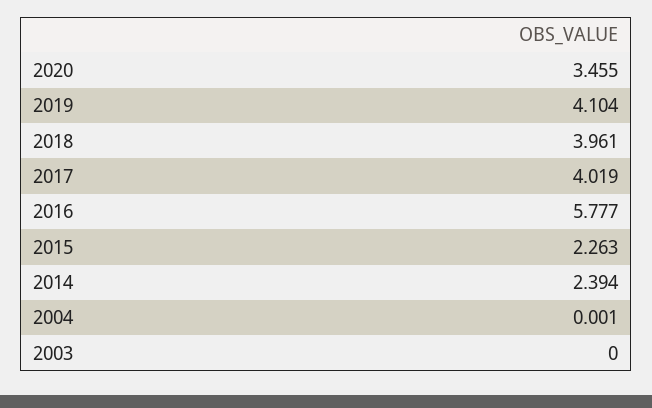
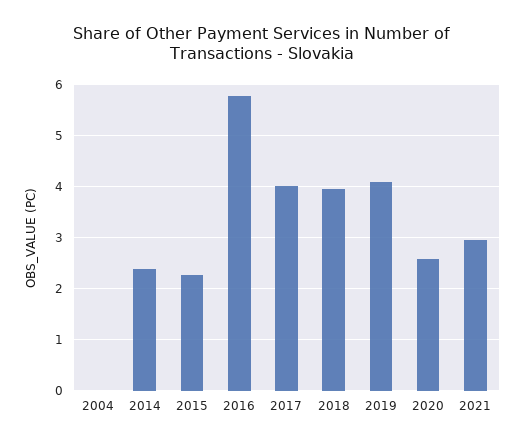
2020: 3.455 -> 2.6
2003: 0 -> none
2021: none -> 3

